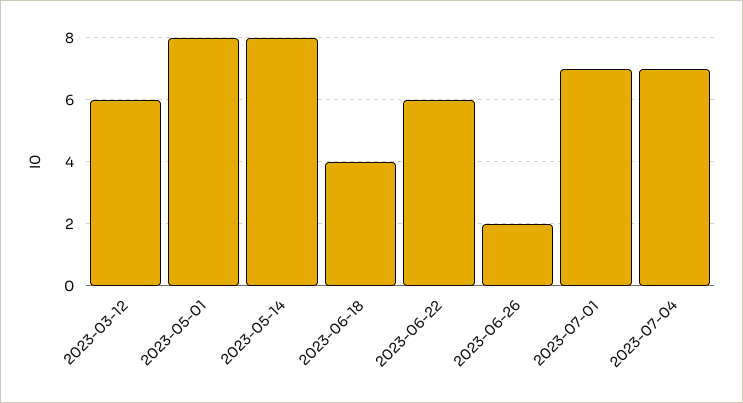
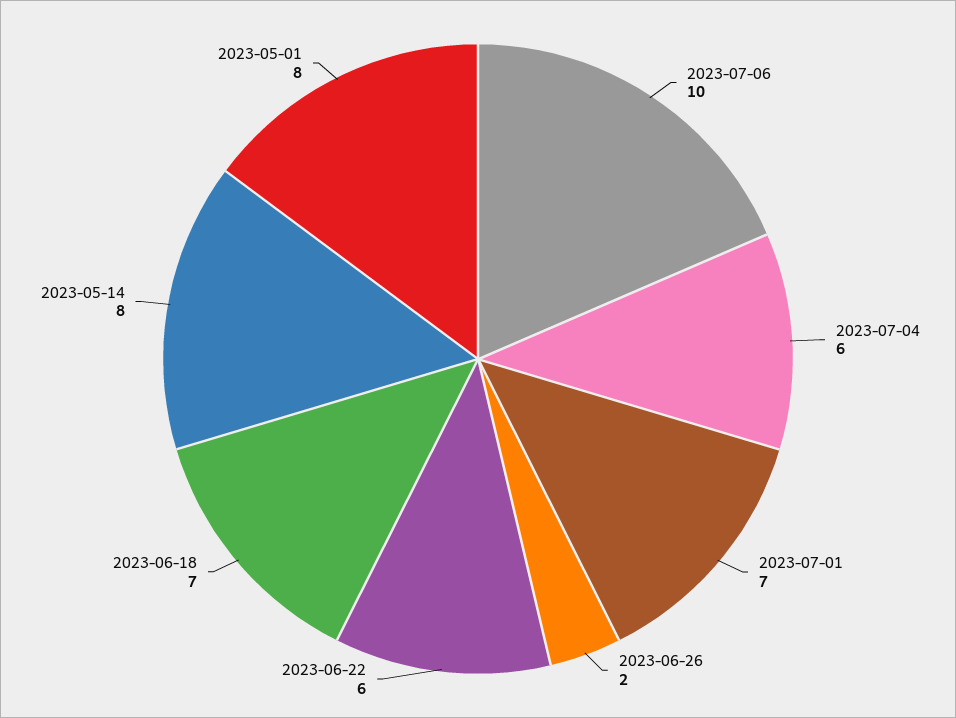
2023-03-12: 6 -> none
2023-06-18: 4 -> 7
2023-07-04: 7 -> 6
2023-07-06: none -> 10

